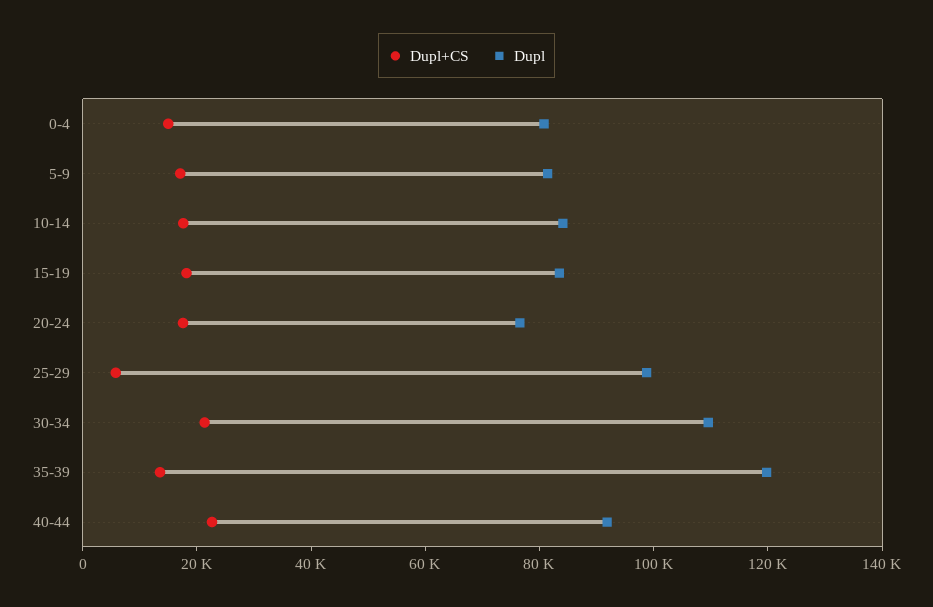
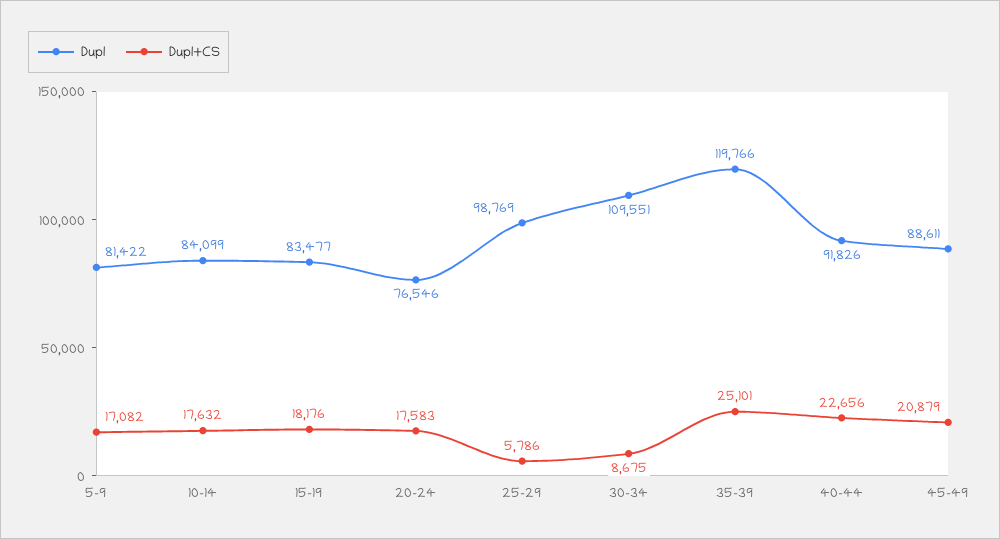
Dupl+CS, 0-4: 15000 -> none
Dupl, 0-4: 80000 -> none
Dupl+CS, 30-34: 20000 -> 8675
Dupl+CS, 35-39: 15000 -> 25101
Dupl, 45-49: none -> 88611
Dupl+CS, 45-49: none -> 20879

